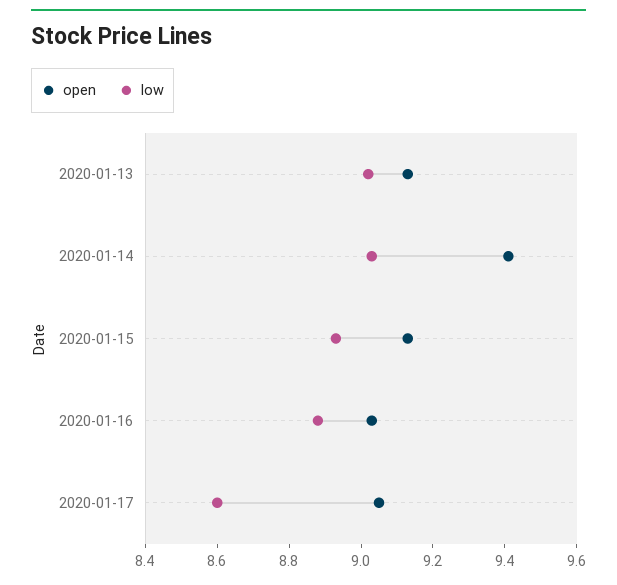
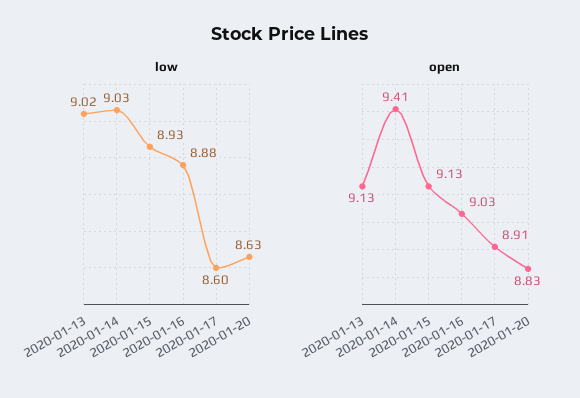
open, 2020-01-17: 9.05 -> 8.91
low, 2020-01-20: none -> 8.63
open, 2020-01-20: none -> 8.83

